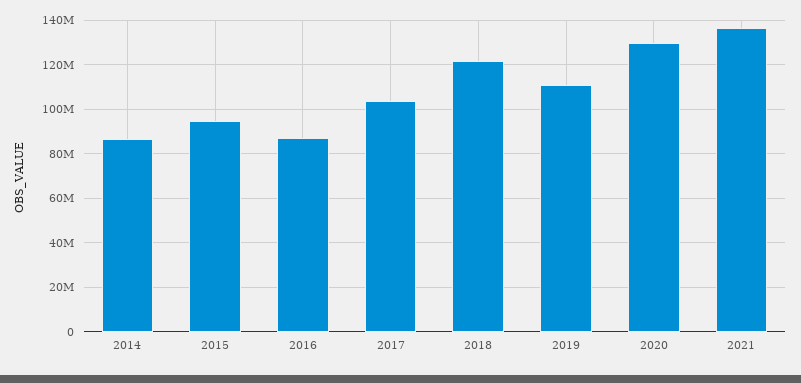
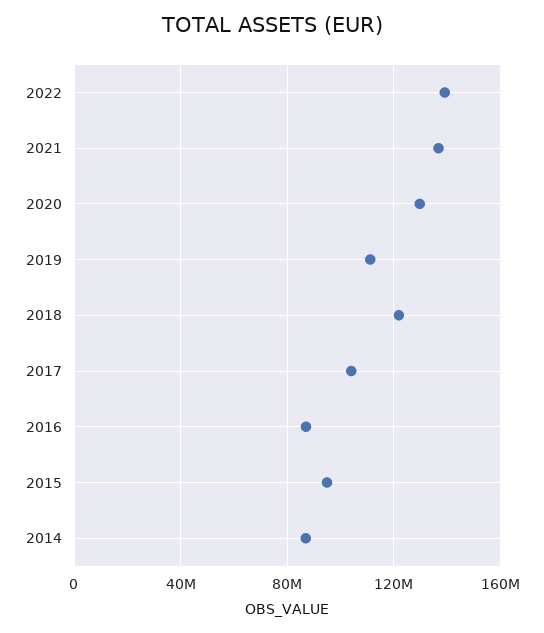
2022: none -> 140000000

